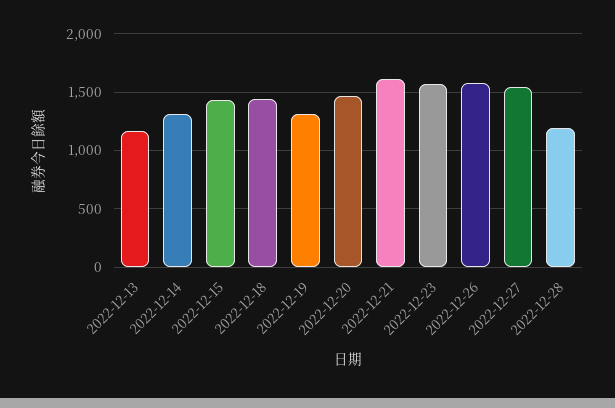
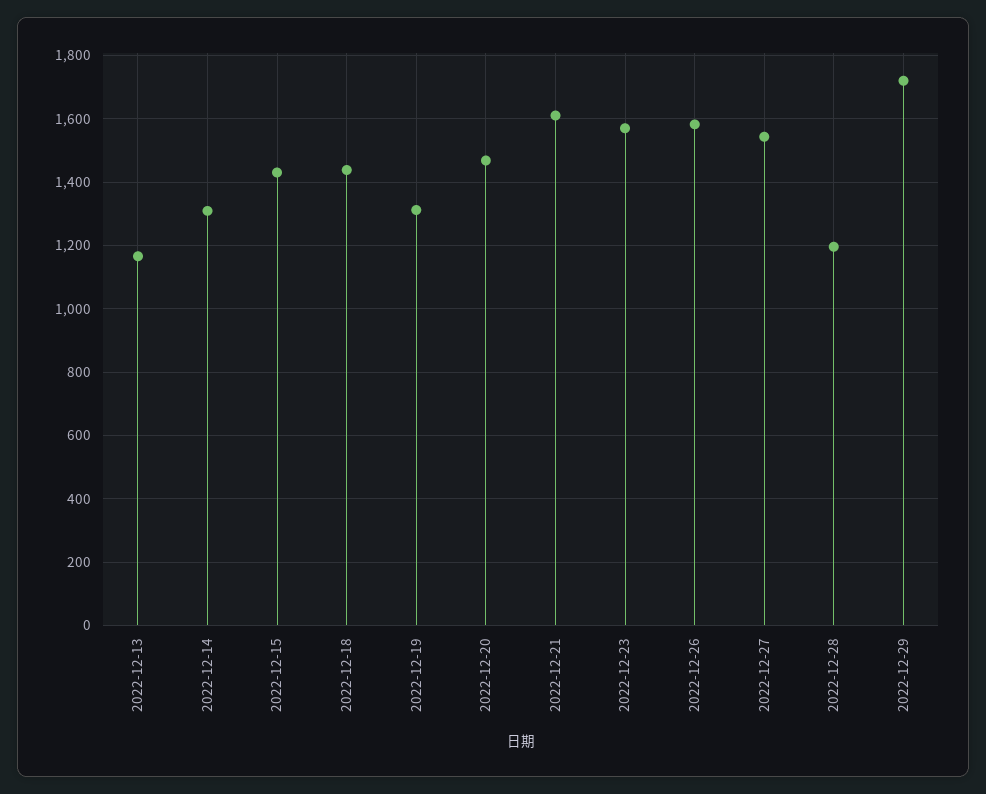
2022-12-29: none -> 1720

